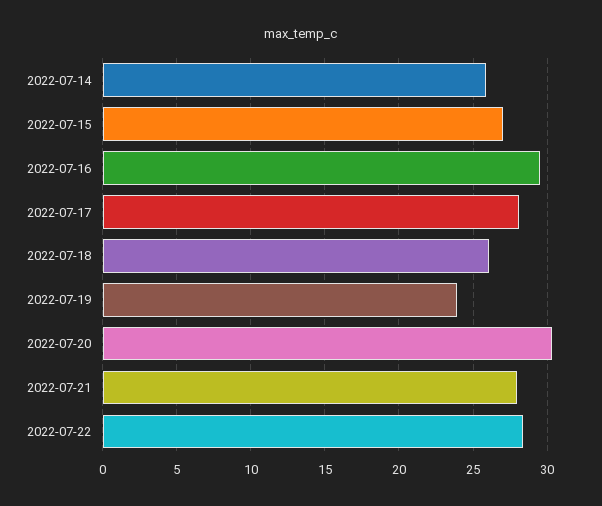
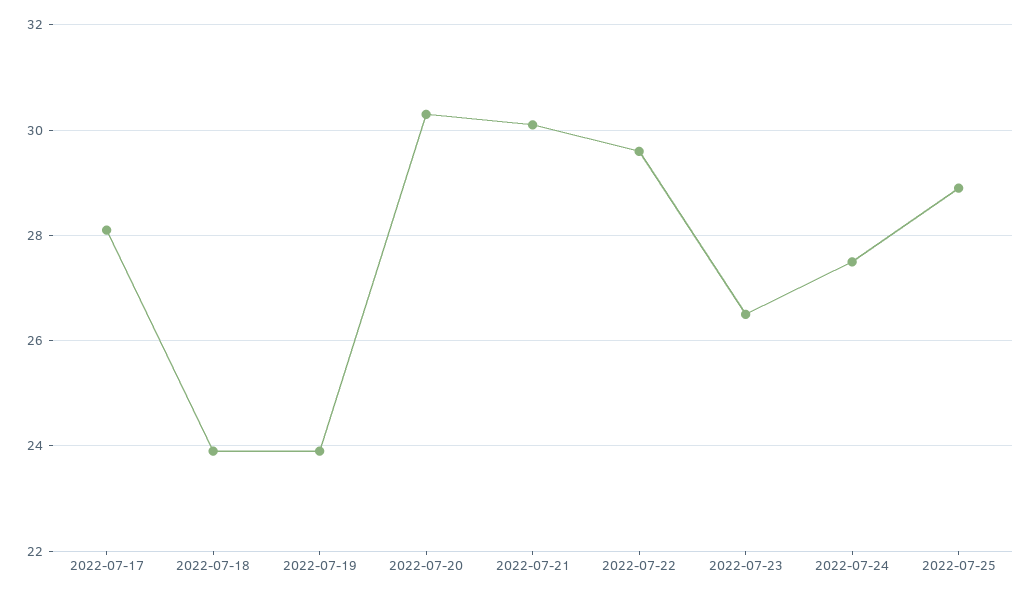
2022-07-14: 26 -> none
2022-07-15: 27 -> none
2022-07-16: 29.5 -> none
2022-07-18: 26 -> 24
2022-07-21: 28 -> 30
2022-07-22: 28.5 -> 29.5
2022-07-23: none -> 26.5
2022-07-24: none -> 27.5
2022-07-25: none -> 29

